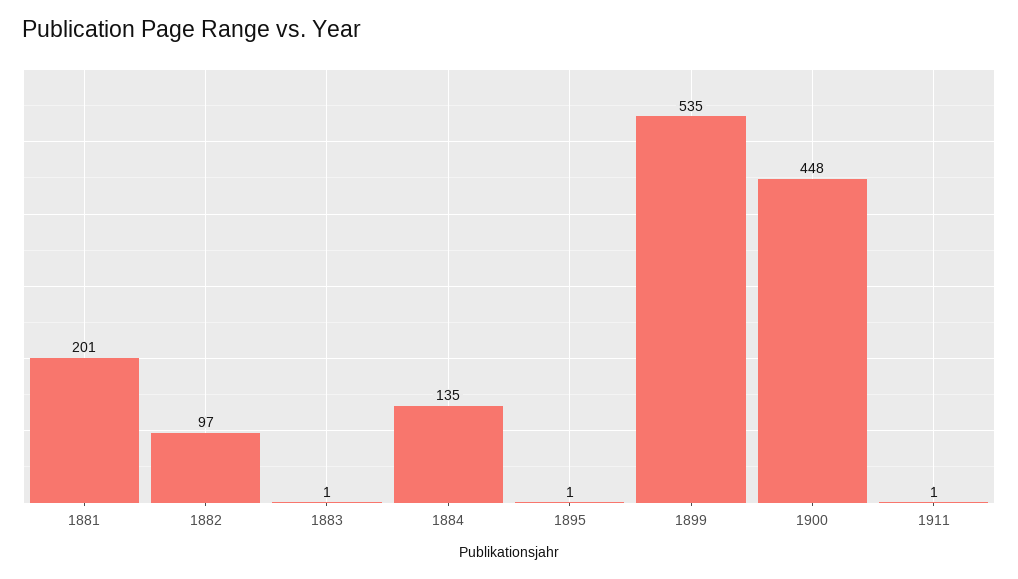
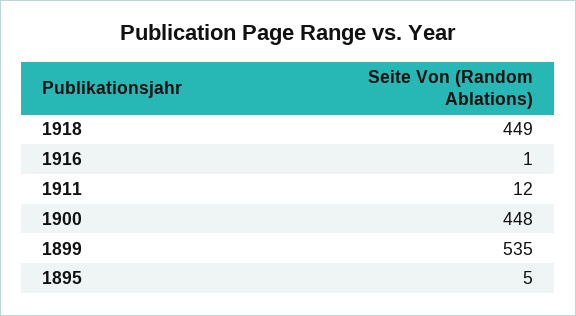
1881: 201 -> none
1882: 97 -> none
1883: 1 -> none
1884: 135 -> none
1895: 1 -> 5
1911: 1 -> 12
1918: none -> 449
1916: none -> 1

